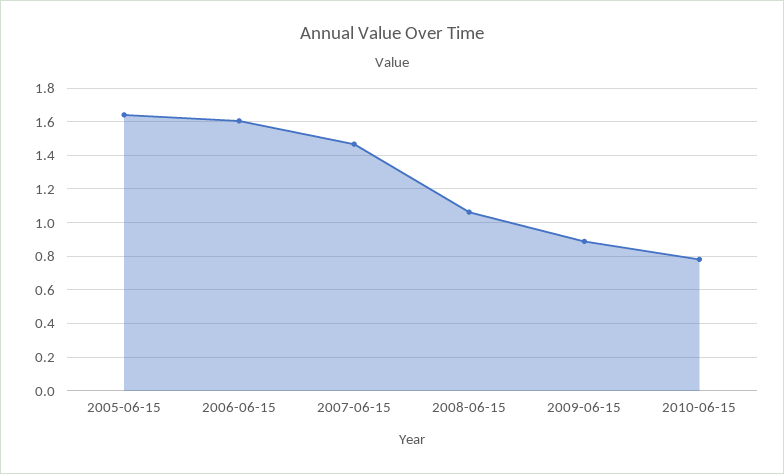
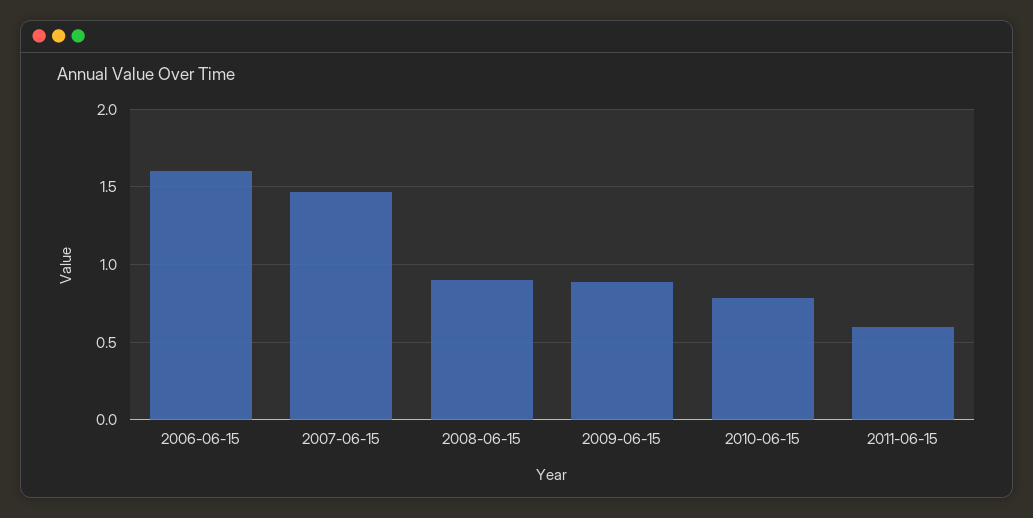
2005-06-15: 1.65 -> none
2008-06-15: 1.05 -> 0.9
2011-06-15: none -> 0.6

